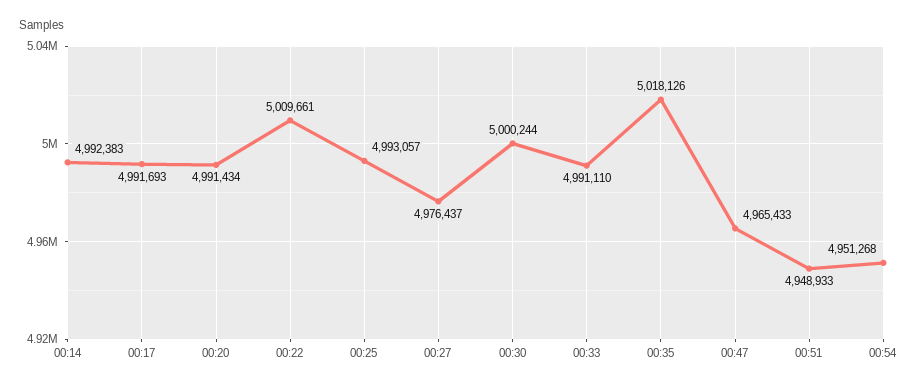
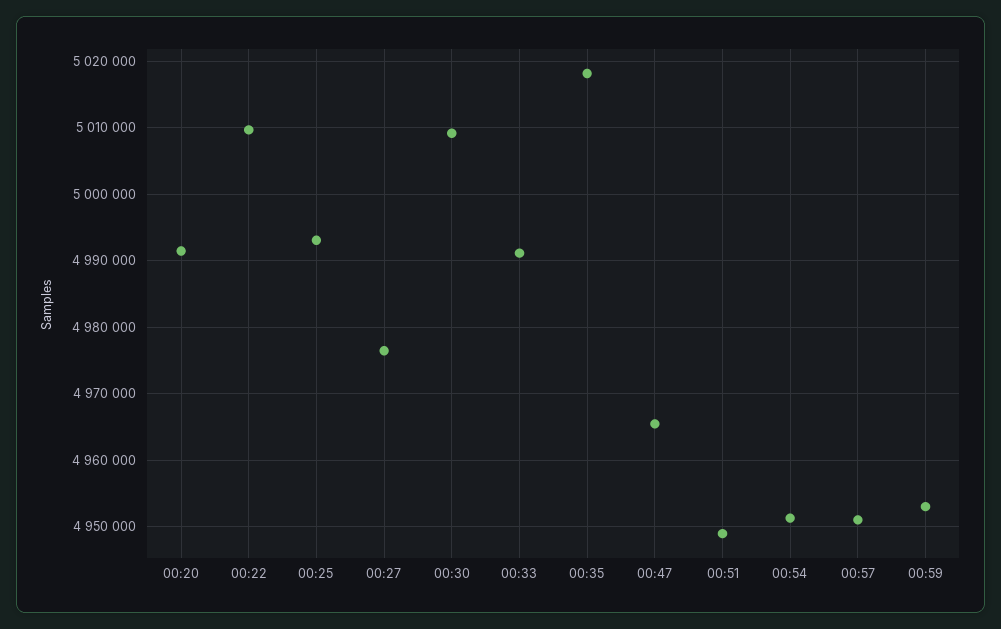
00:14: 4992383 -> none
00:17: 4991693 -> none
00:30: 5000244 -> 5009000
00:57: none -> 4951000
00:59: none -> 4953000

